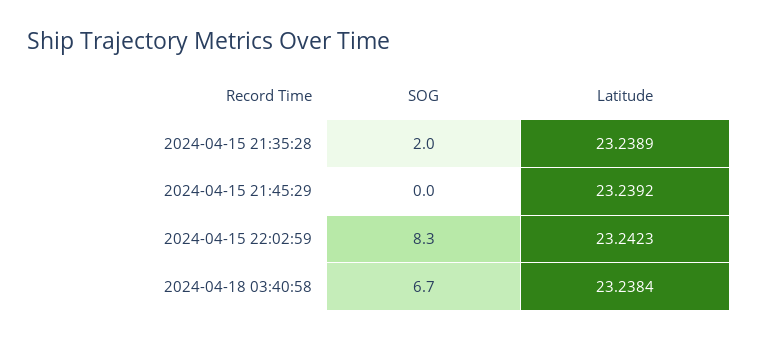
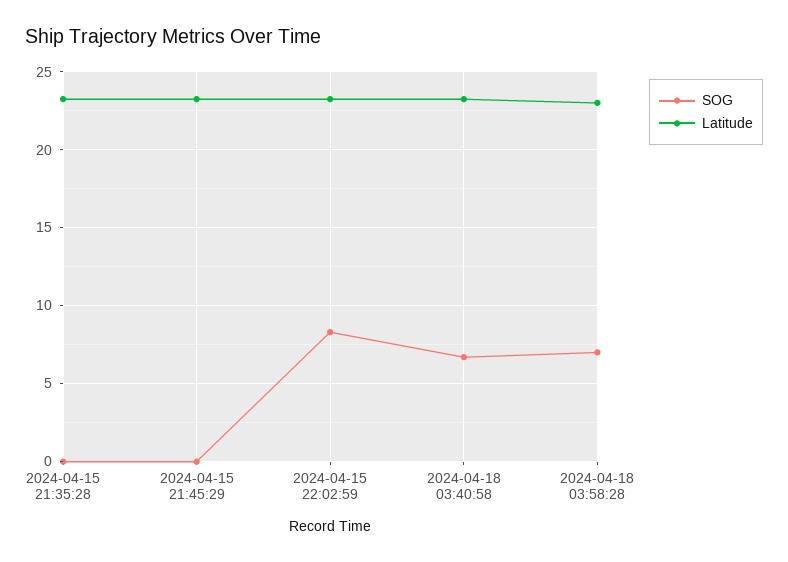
SOG, 2024-04-15 21:35:28: 2 -> 0
SOG, 2024-04-18 03:58:28: none -> 7
Latitude, 2024-04-18 03:58:28: none -> 23

